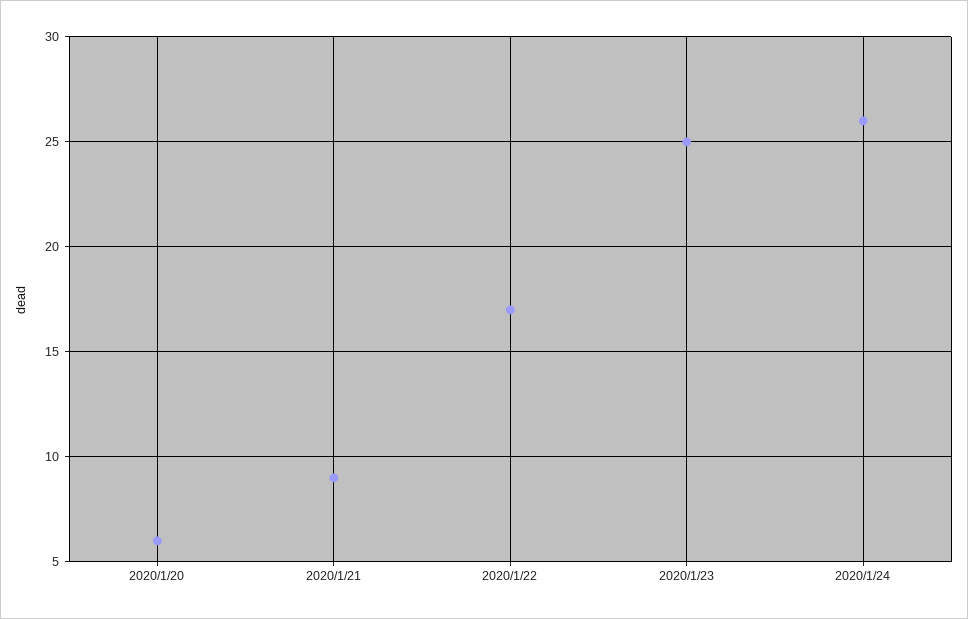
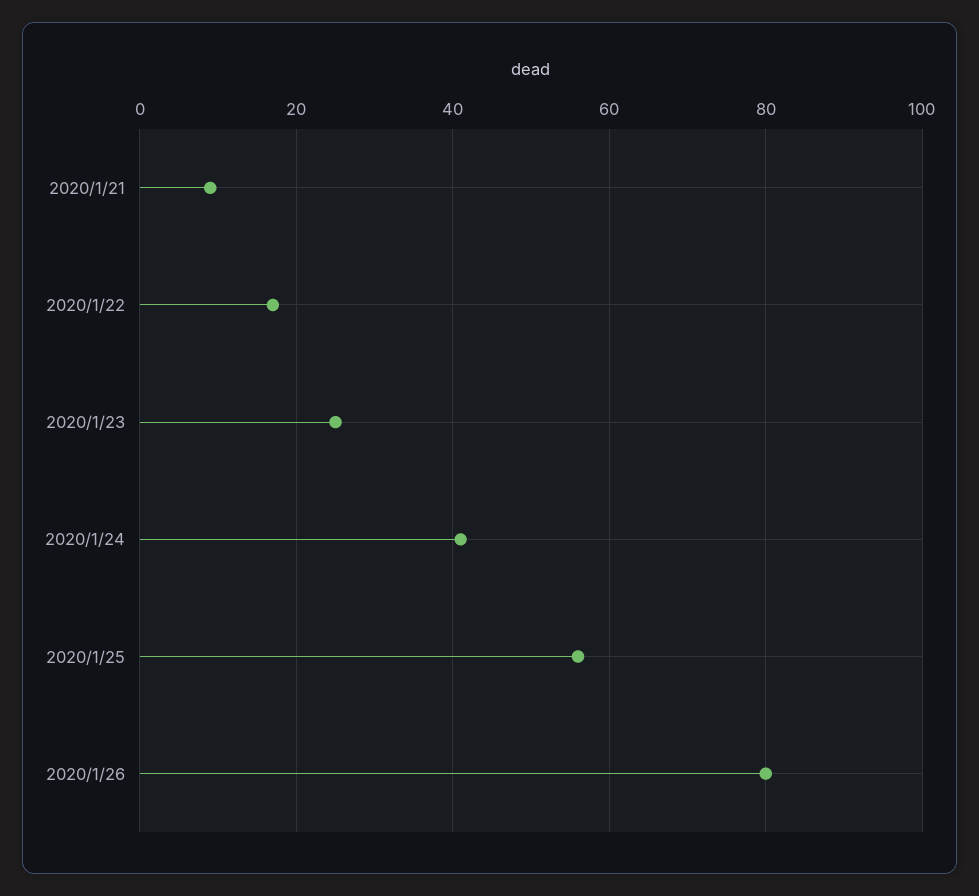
2020/1/20: 6 -> none
2020/1/24: 26 -> 40
2020/1/25: none -> 55
2020/1/26: none -> 80

